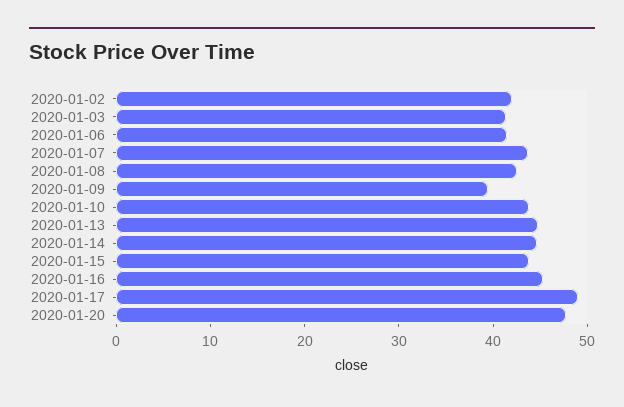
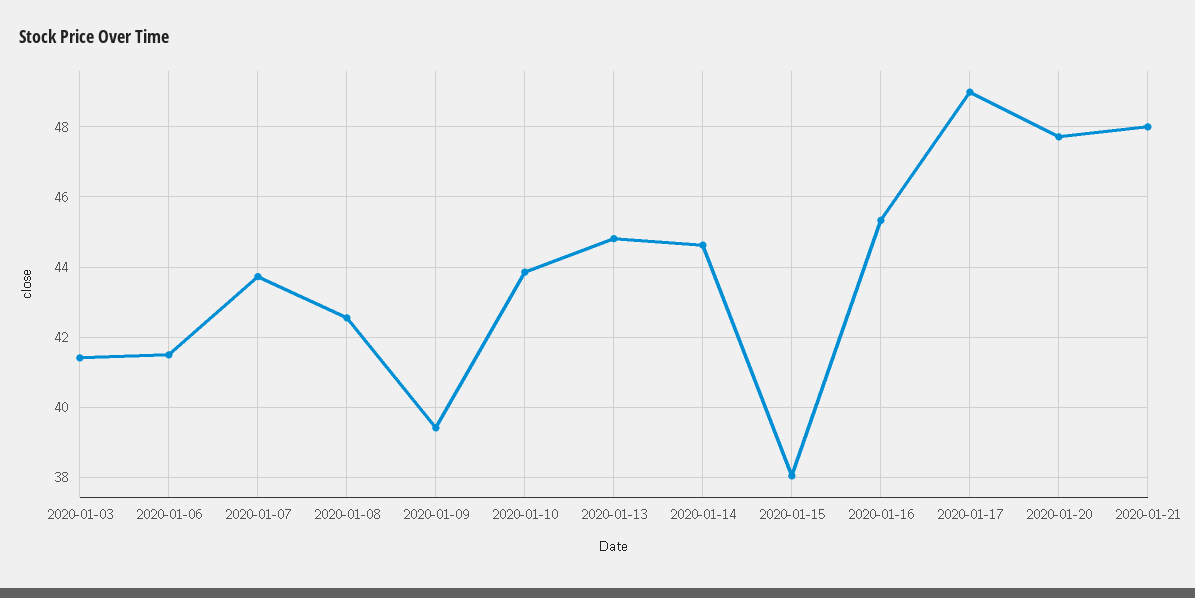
2020-01-02: 42 -> none
2020-01-15: 44 -> 38
2020-01-21: none -> 48

